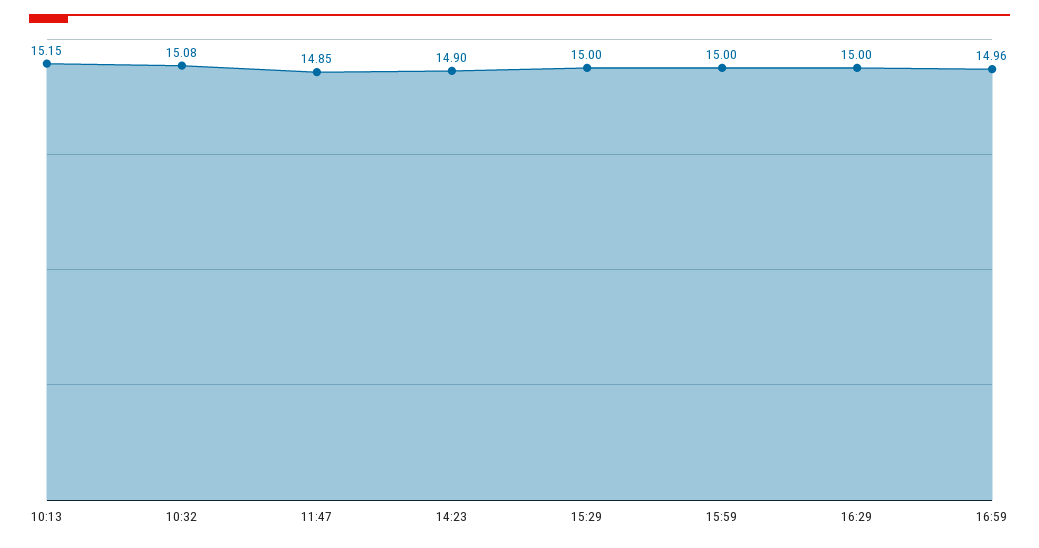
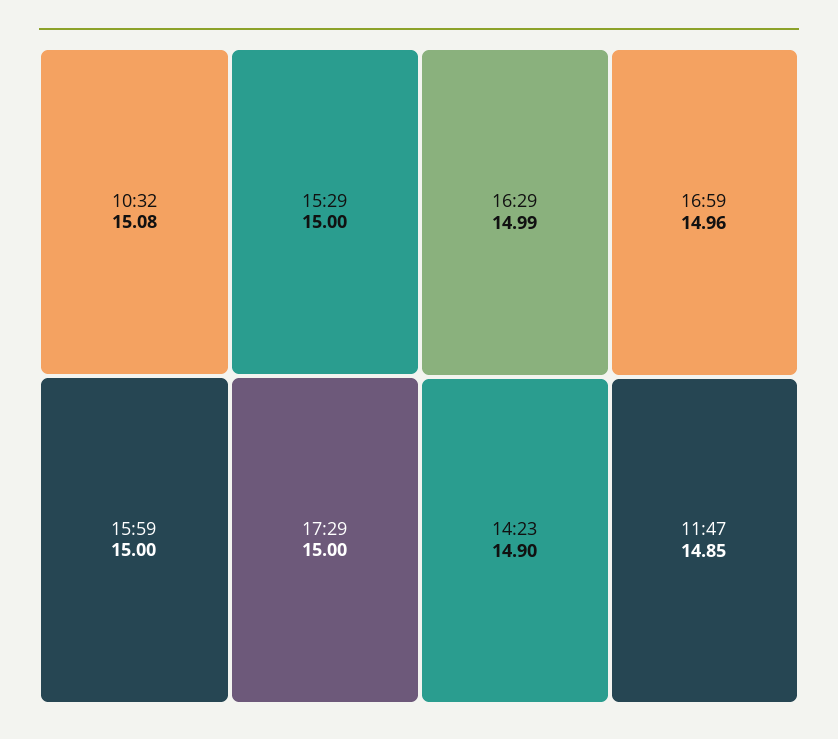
10:13: 15.15 -> none
16:29: 15 -> 14.99
17:29: none -> 15

